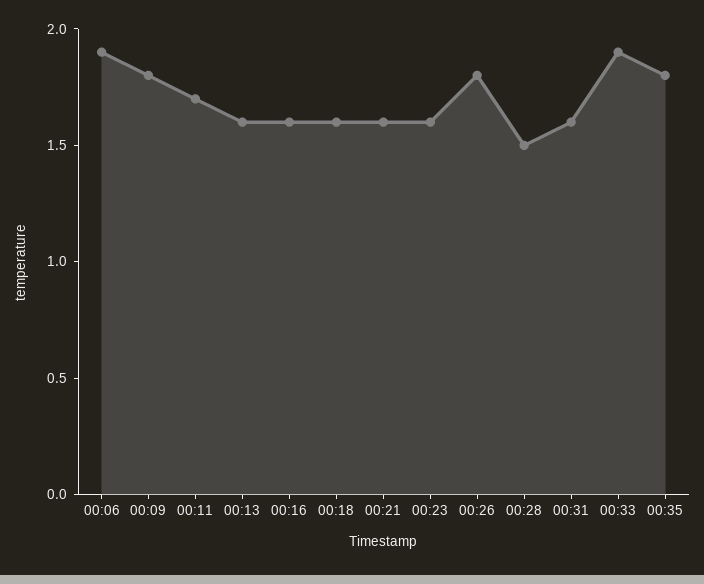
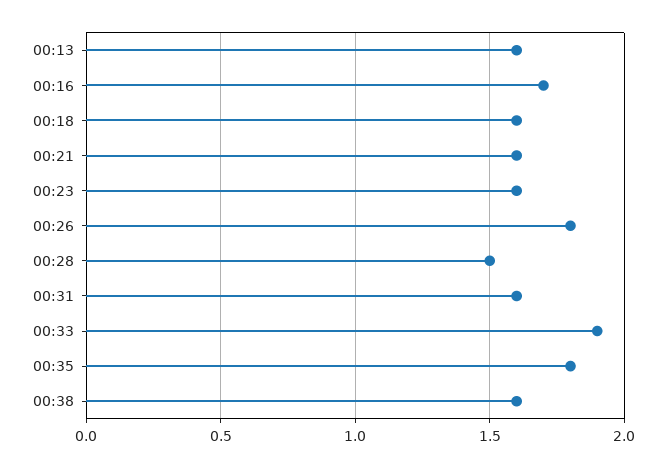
00:06: 1.9 -> none
00:09: 1.8 -> none
00:11: 1.7 -> none
00:16: 1.6 -> 1.7
00:38: none -> 1.6

